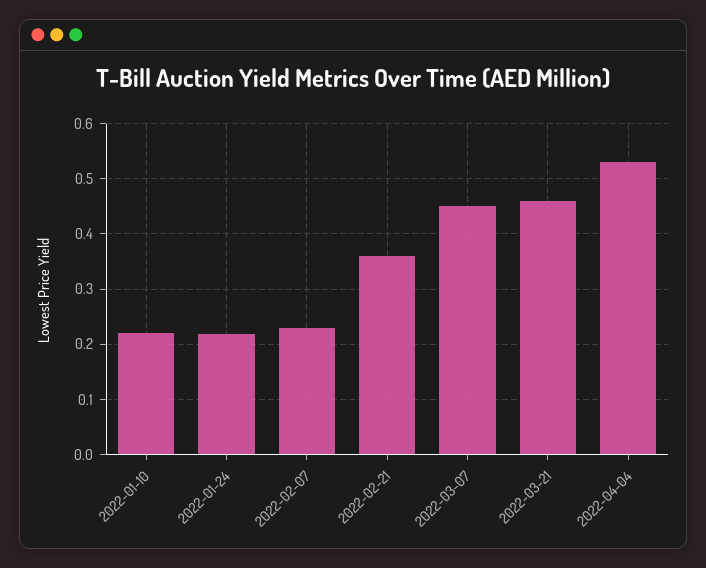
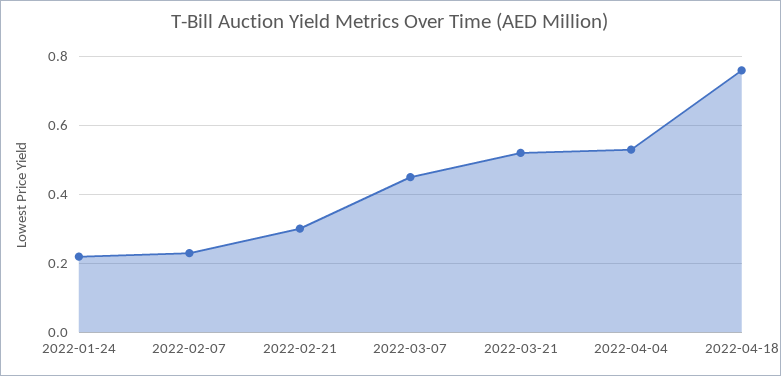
2022-01-10: 0.22 -> none
2022-02-21: 0.36 -> 0.3
2022-03-21: 0.46 -> 0.52
2022-04-18: none -> 0.76

